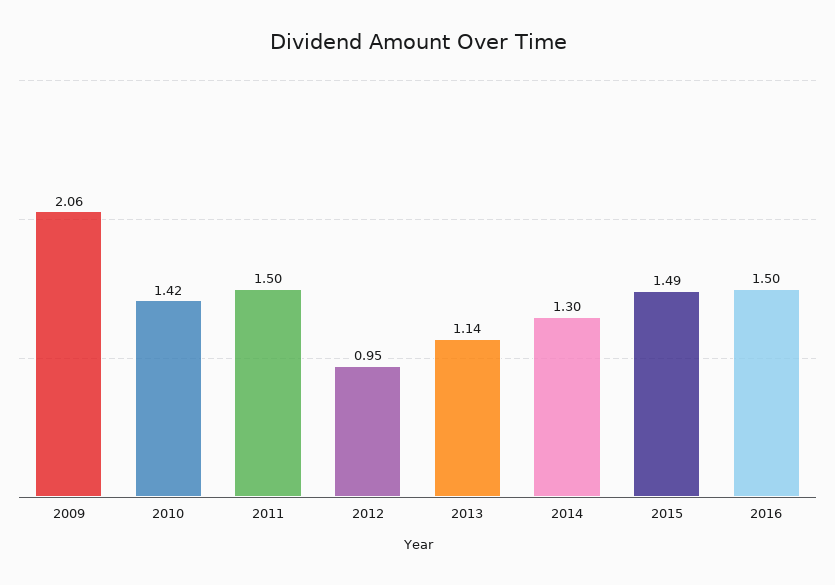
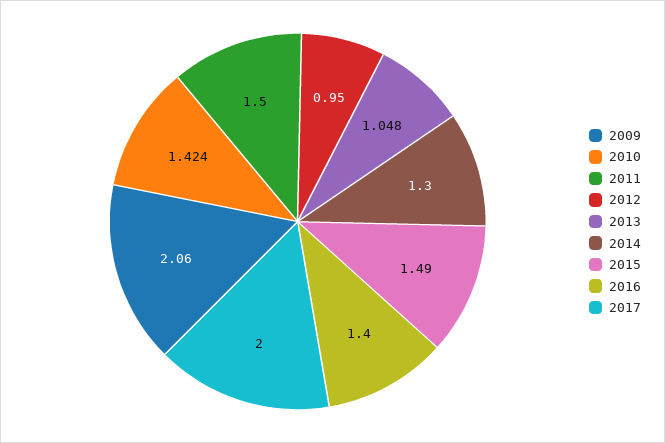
2013: 1.14 -> 1.048
2016: 1.5 -> 1.4
2017: none -> 2

